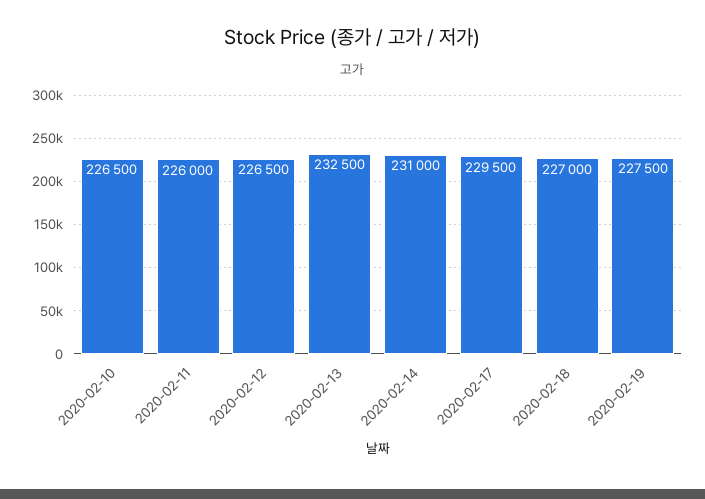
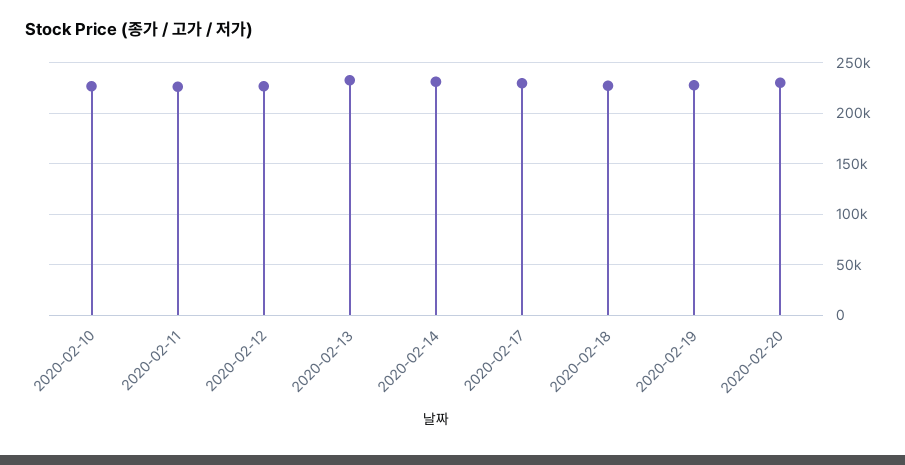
2020-02-20: none -> 230000

